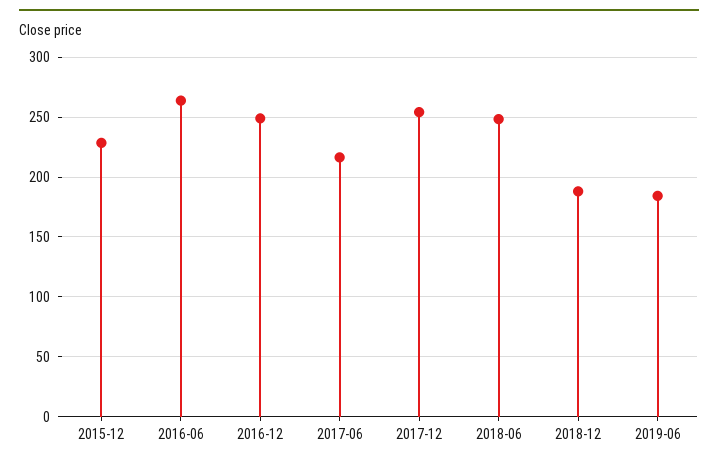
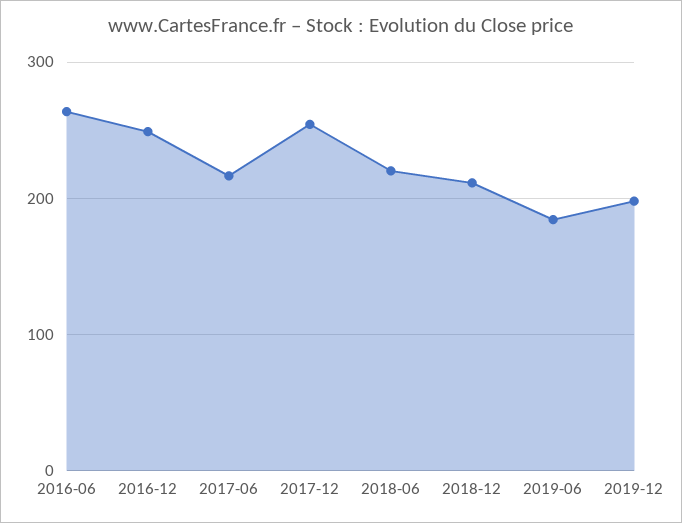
2015-12: 230 -> none
2018-06: 250 -> 220
2018-12: 190 -> 210
2019-12: none -> 200

